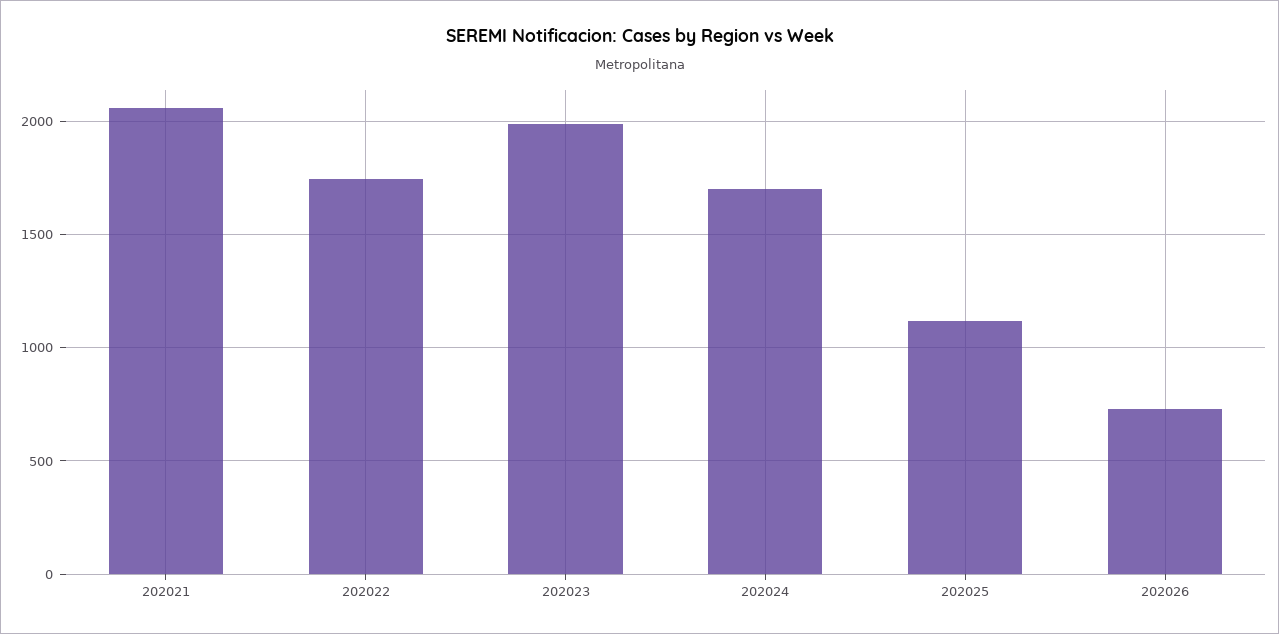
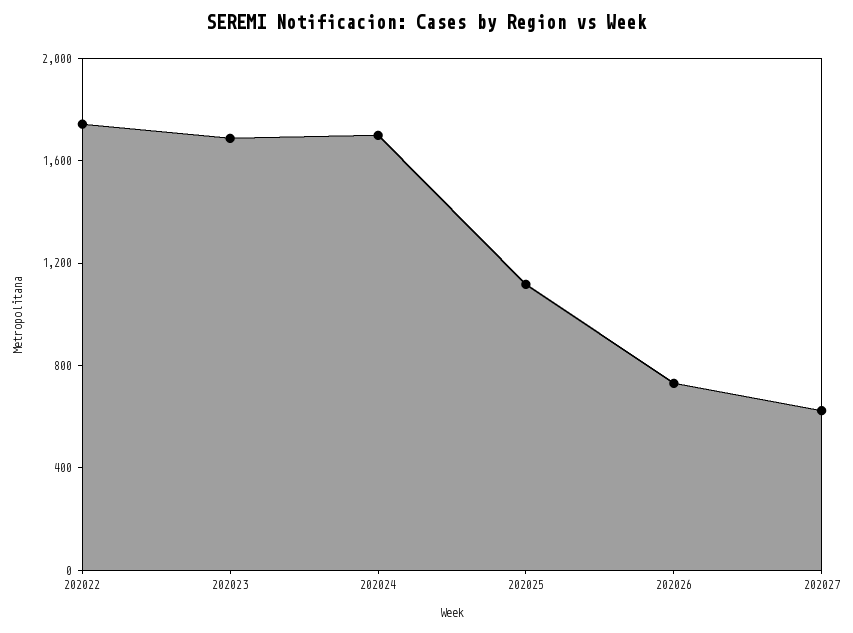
202021: 2050 -> none
202023: 2000 -> 1700
202027: none -> 600

